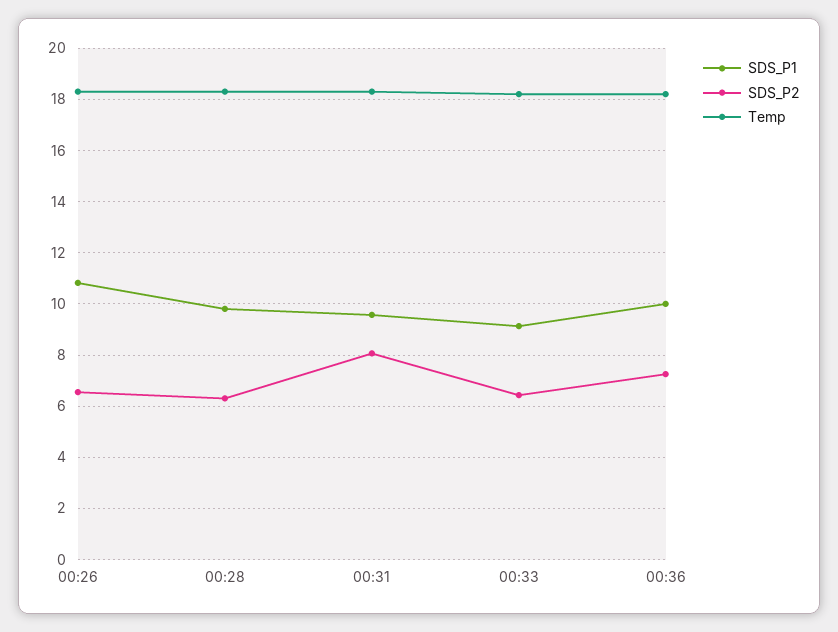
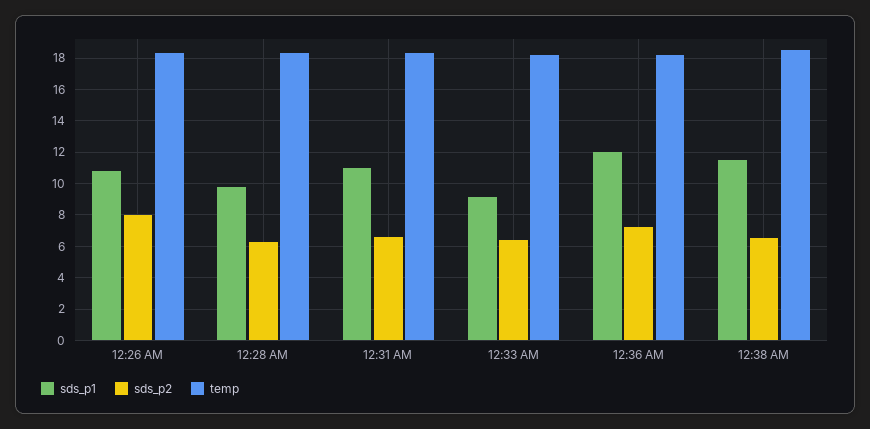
SDS_P2, 00:26: 6.5 -> 8
SDS_P1, 00:31: 9.5 -> 11
SDS_P2, 00:31: 8 -> 6.5
SDS_P1, 00:36: 10 -> 12
SDS_P1, 12:38 AM: none -> 11.5
SDS_P2, 12:38 AM: none -> 6.5
Temp, 12:38 AM: none -> 18.5

